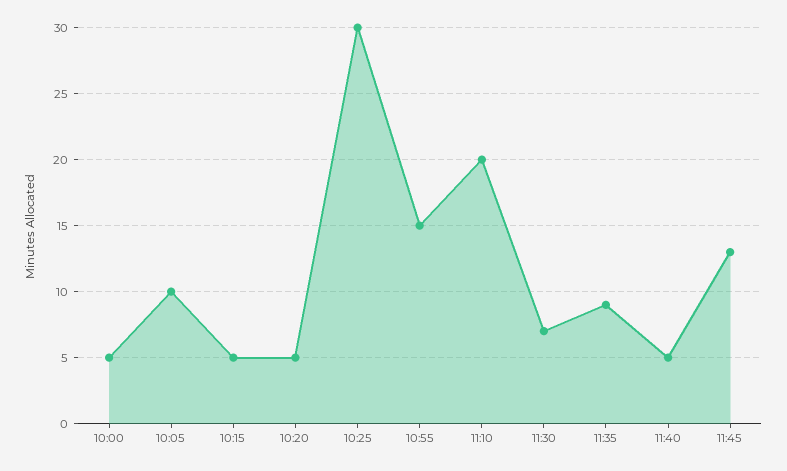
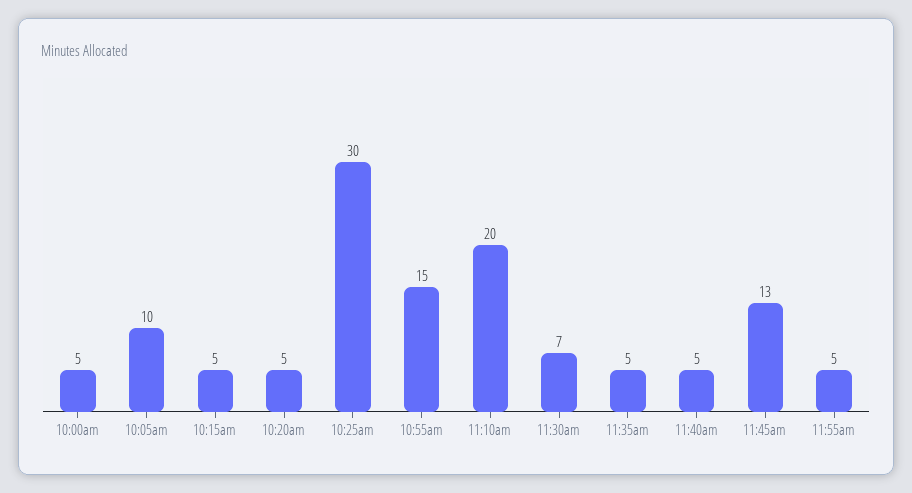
11:35: 9 -> 5
11:55am: none -> 5

